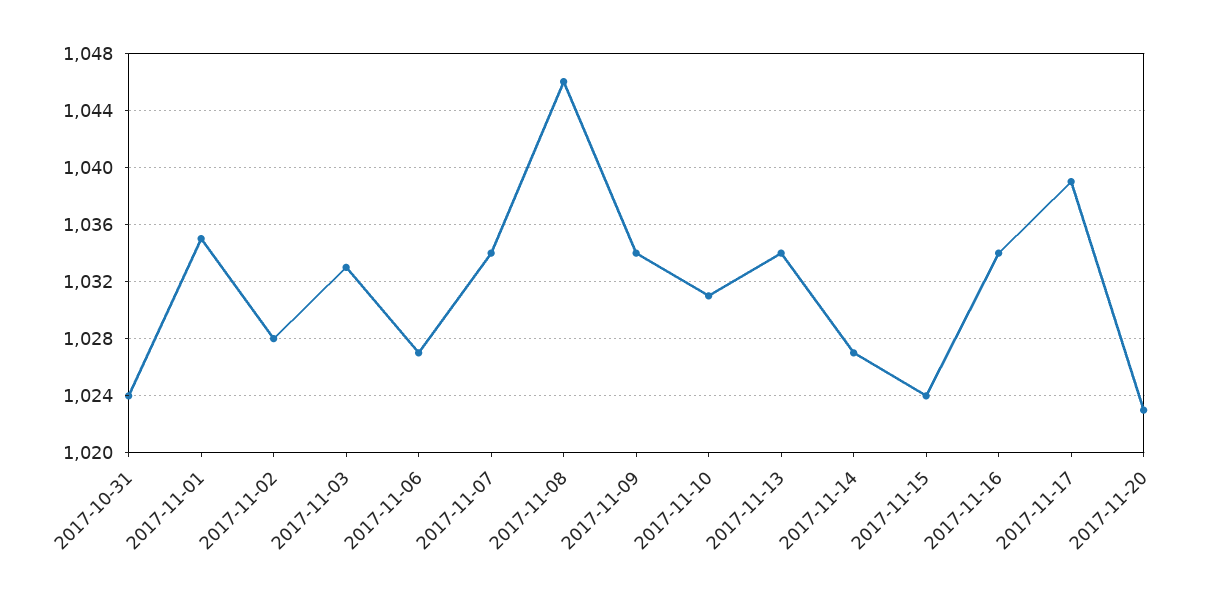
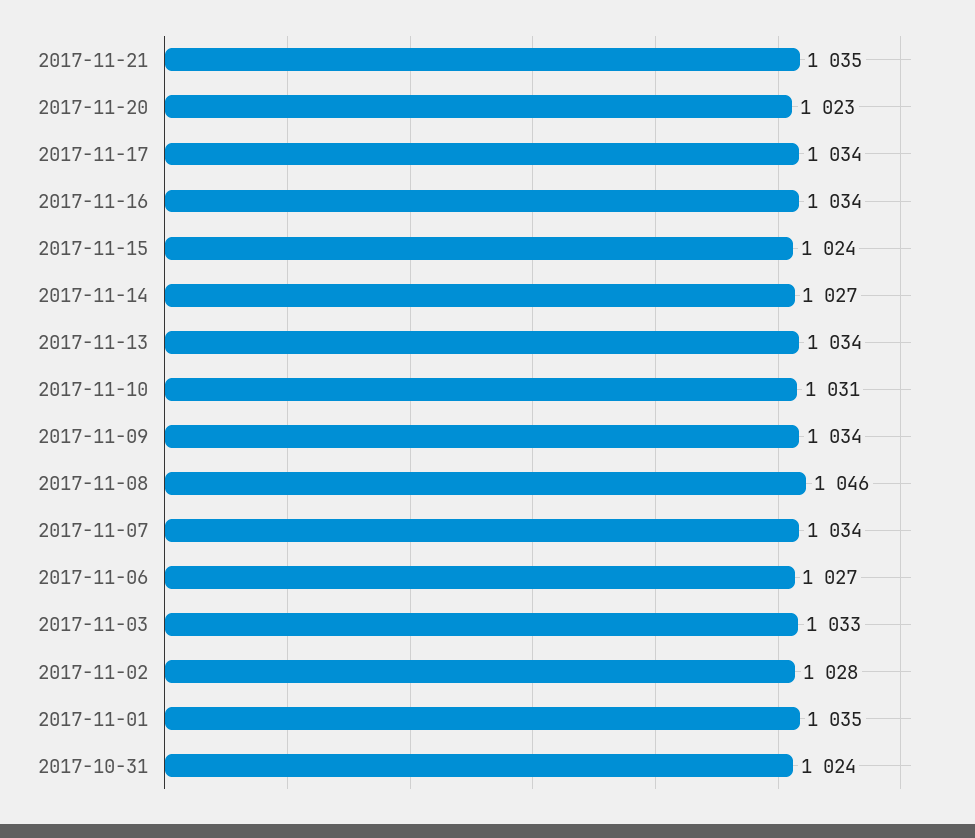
2017-11-17: 1039 -> 1034
2017-11-21: none -> 1035

